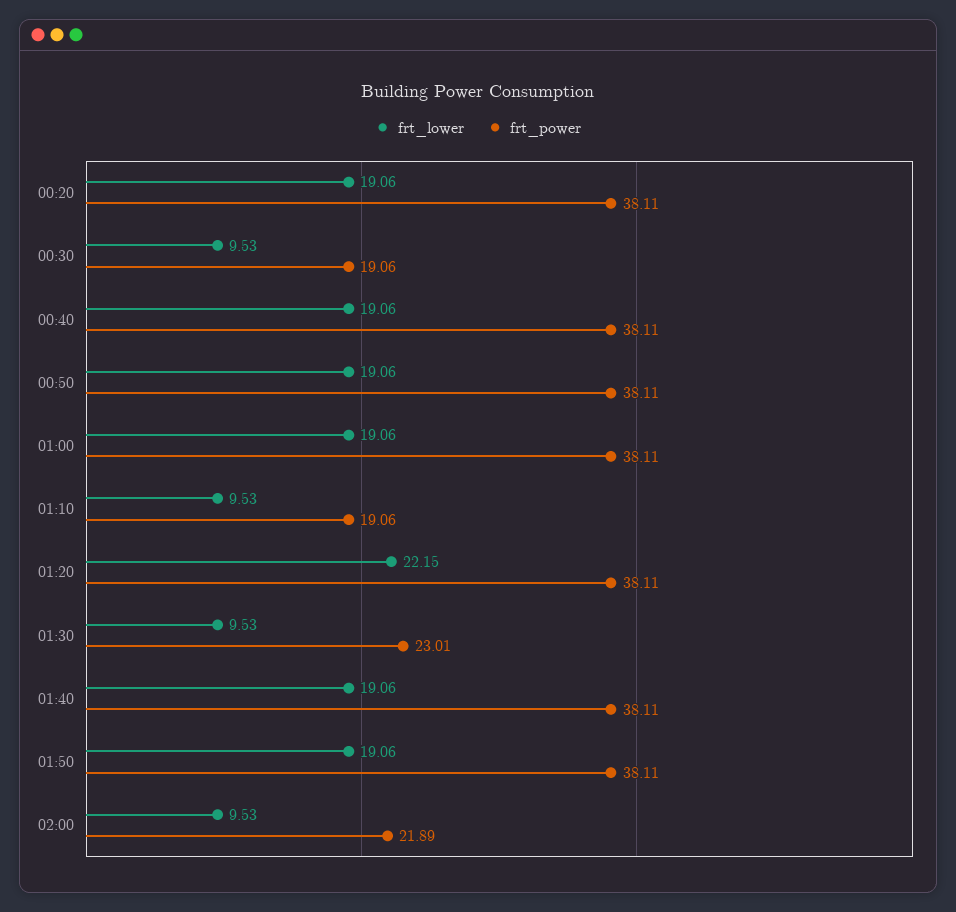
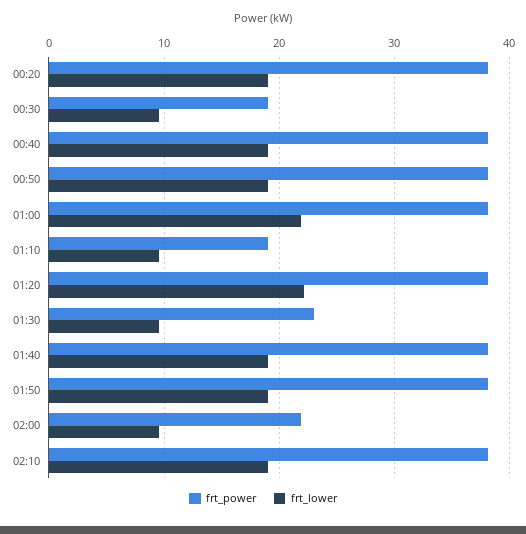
frt_lower, 01:00: 19.06 -> 22
frt_power, 02:10: none -> 38
frt_lower, 02:10: none -> 19

